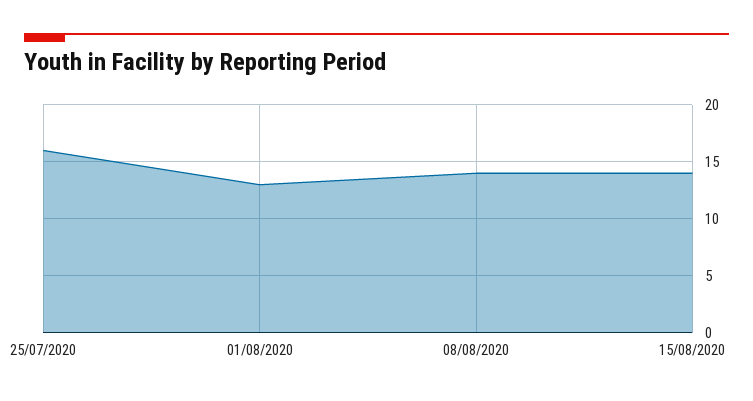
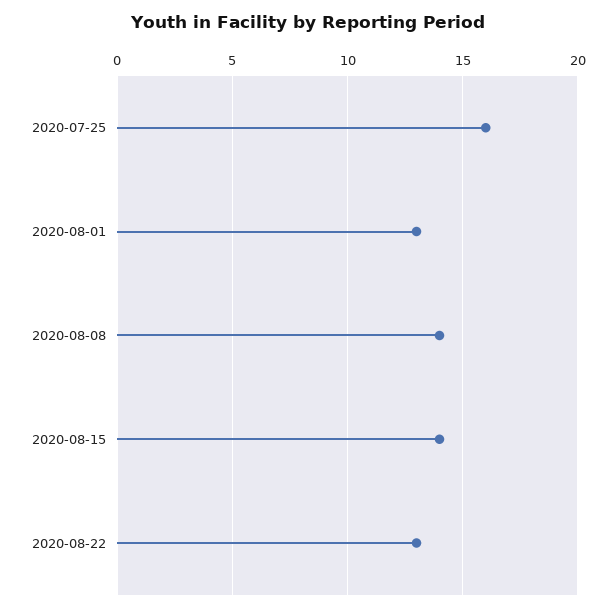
2020-08-22: none -> 13

